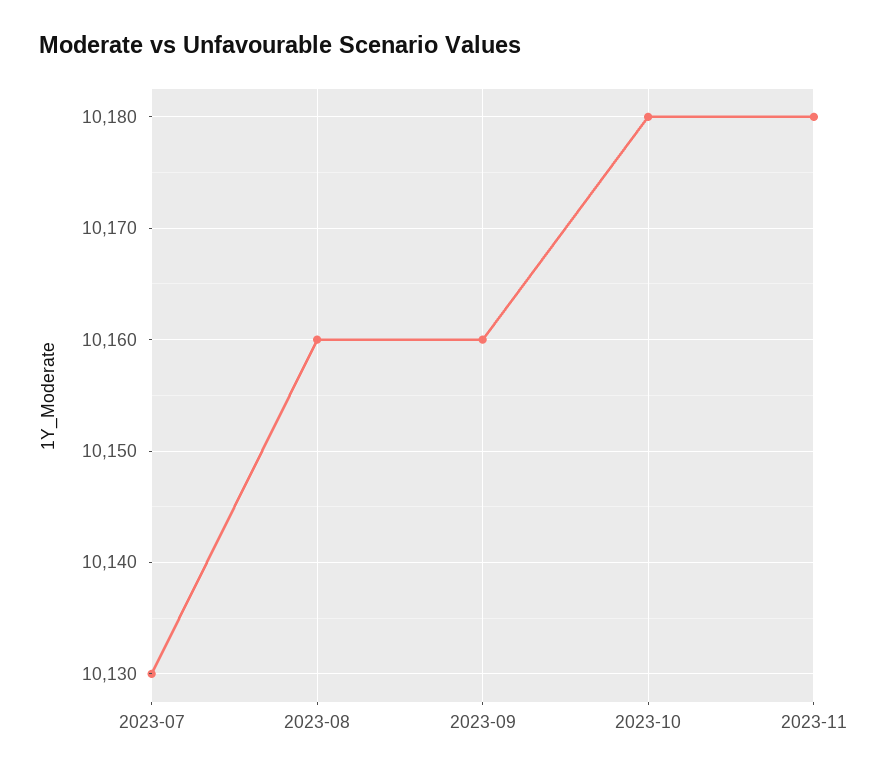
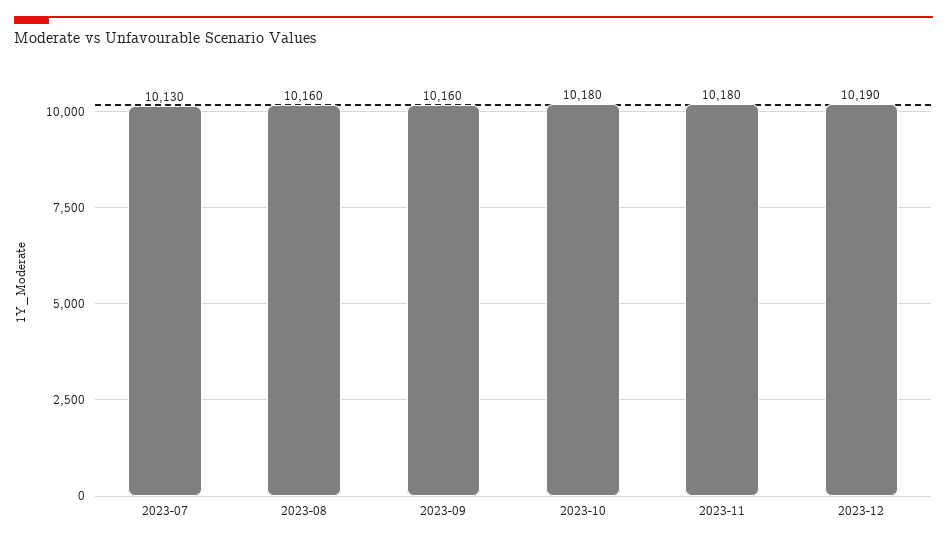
2023-12: none -> 10190

